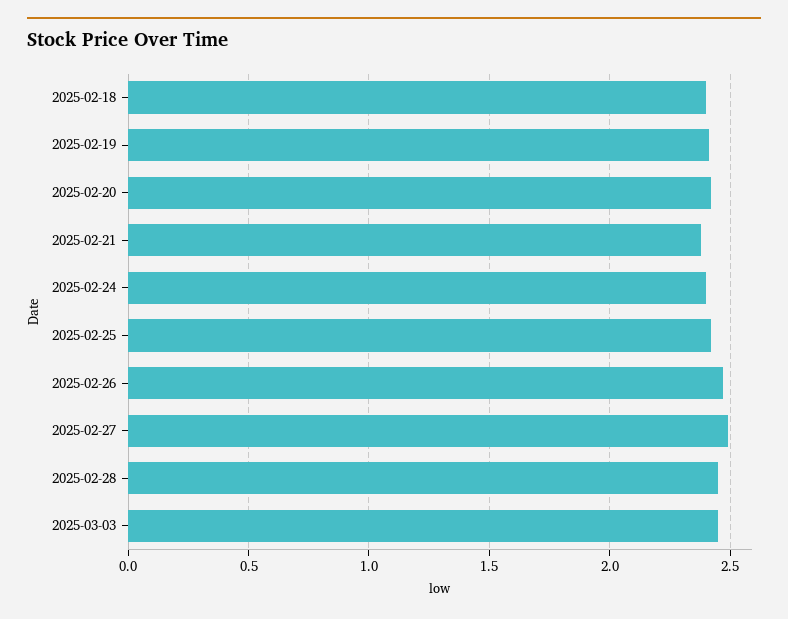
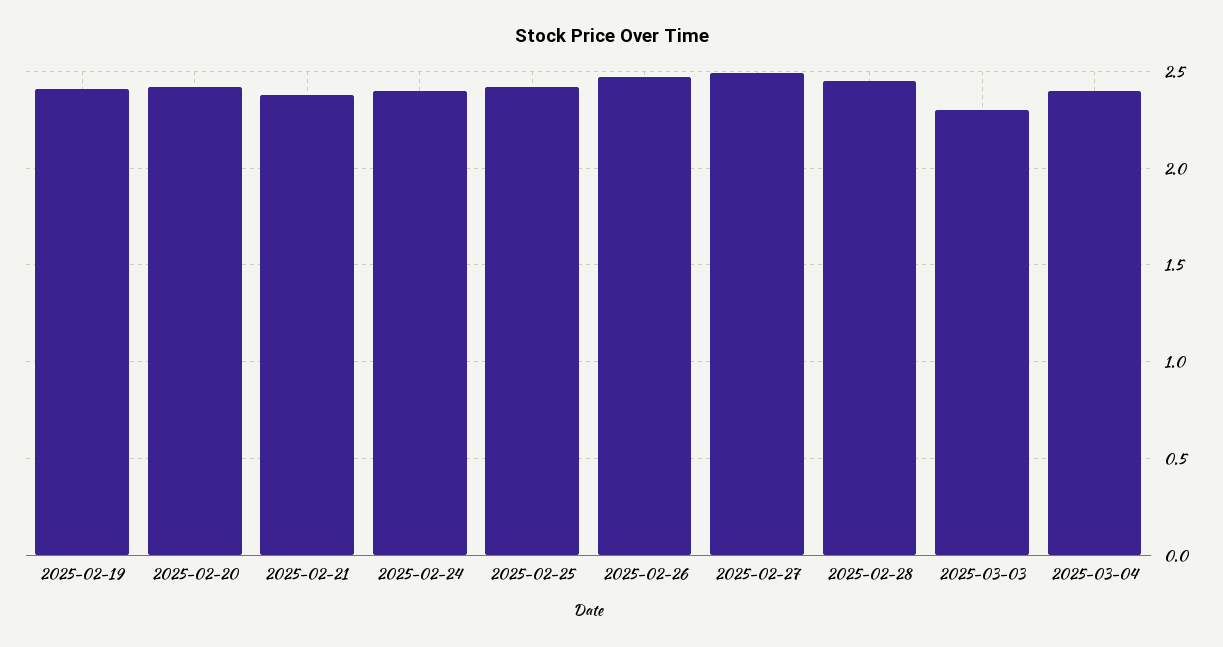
2025-02-18: 2.4 -> none
2025-03-03: 2.45 -> 2.3
2025-03-04: none -> 2.4

